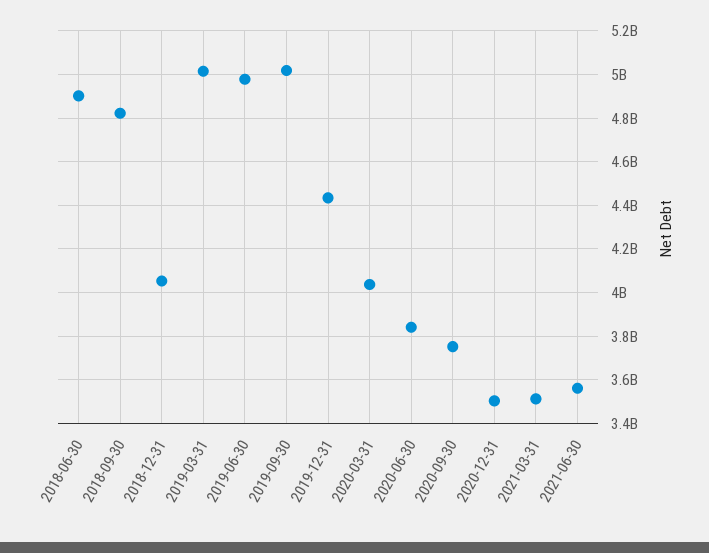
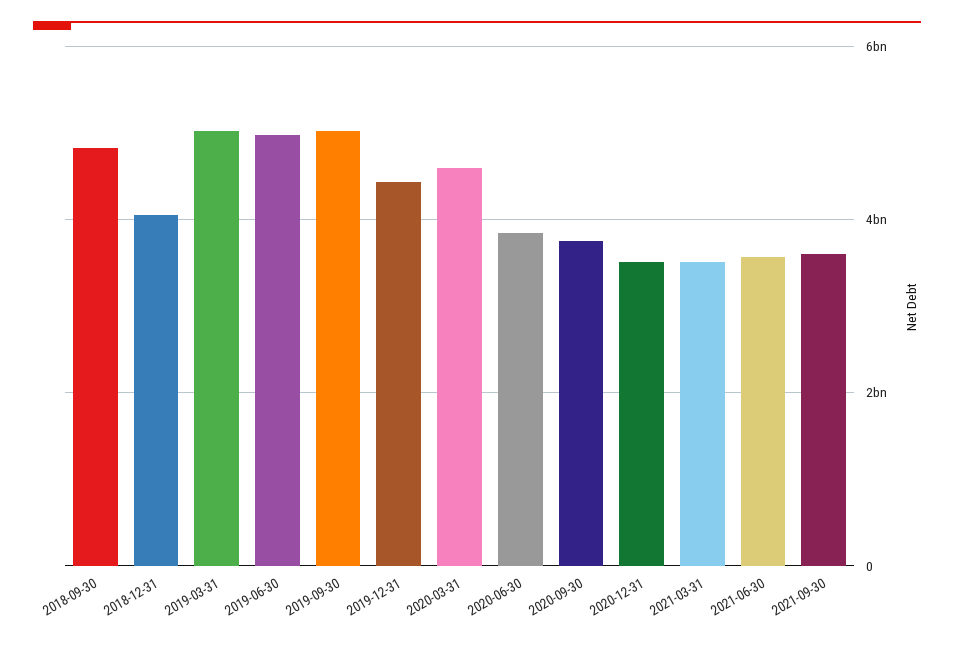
2018-06-30: 4900000000 -> none
2020-03-31: 4050000000 -> 4600000000
2021-09-30: none -> 3600000000

